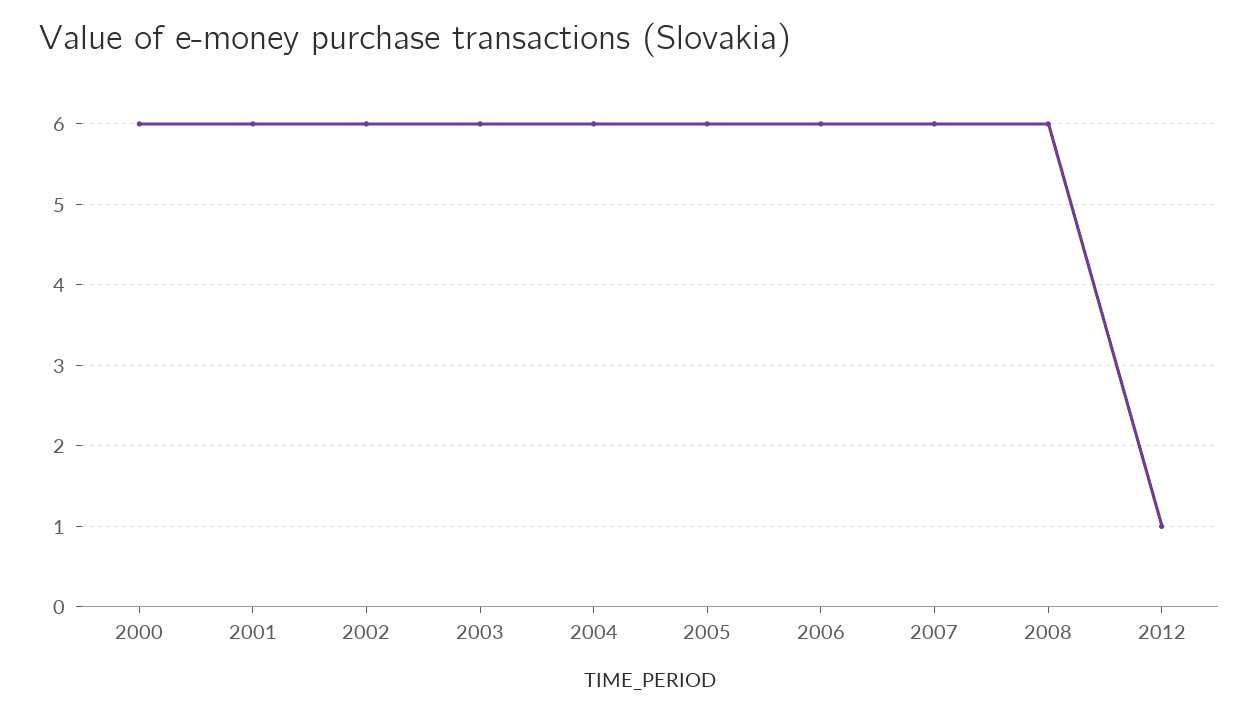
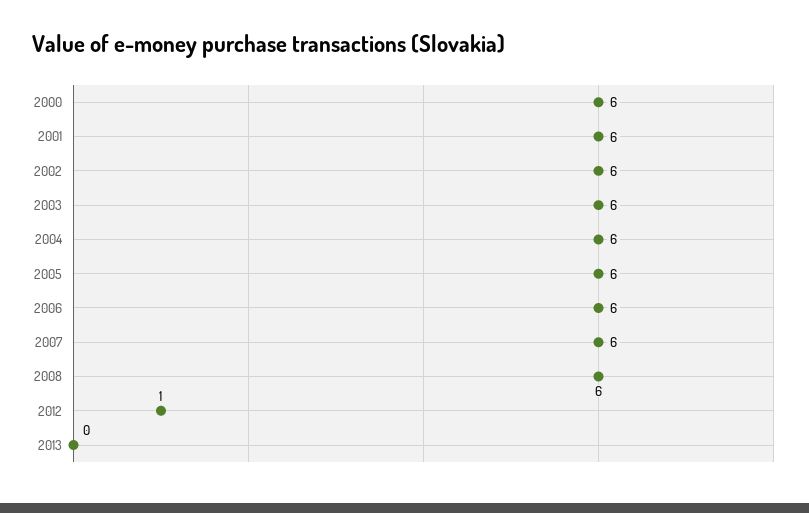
2013: none -> 0

